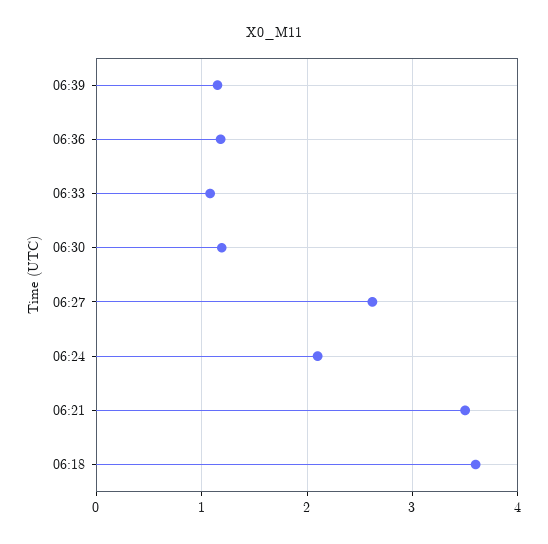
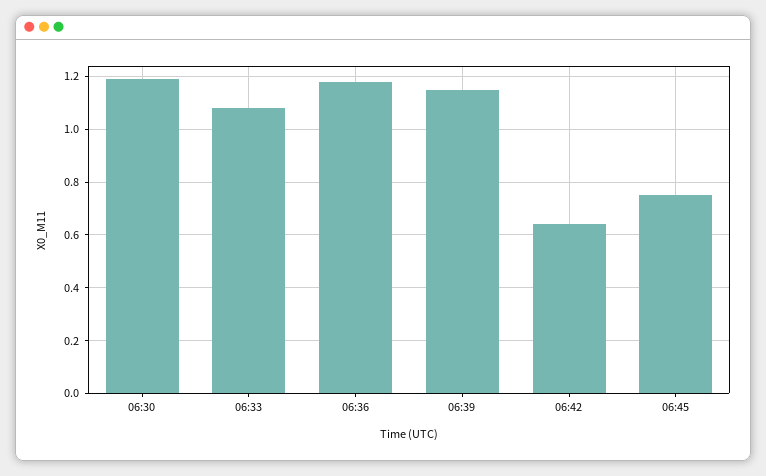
06:27: 2.6 -> none
06:24: 2.1 -> none
06:21: 3.5 -> none
06:18: 3.6 -> none
06:42: none -> 0.65
06:45: none -> 0.75

